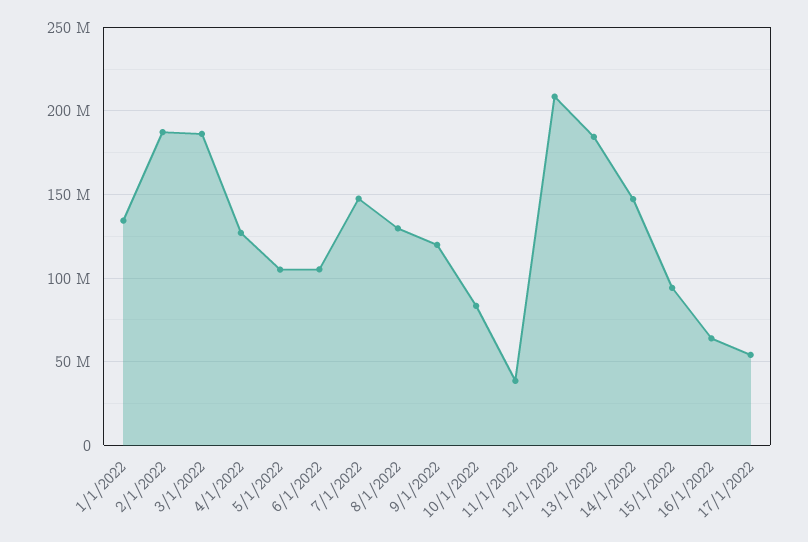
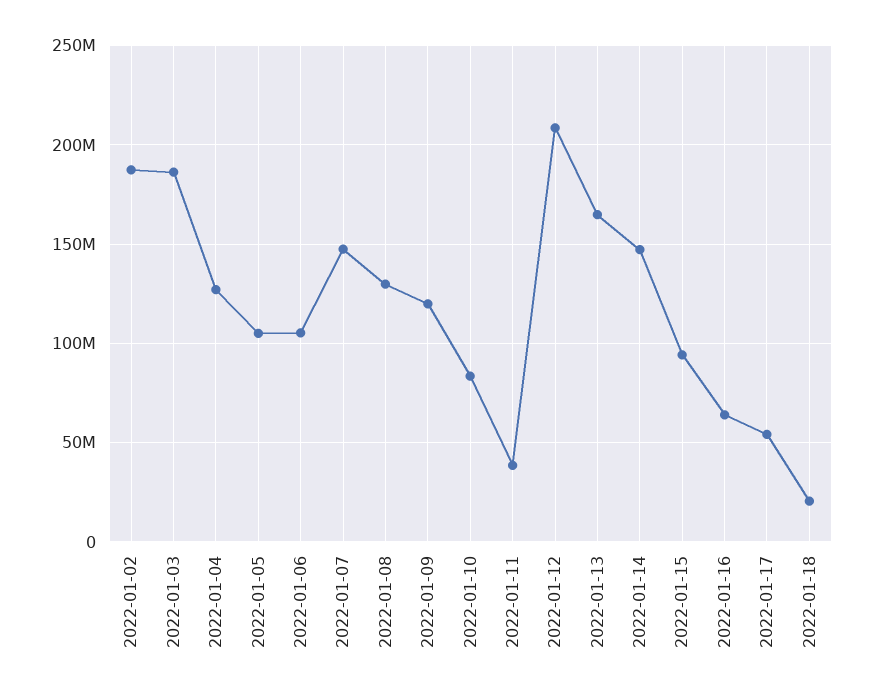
1/1/2022: 135000000 -> none
13/1/2022: 185000000 -> 165000000
2022-01-18: none -> 20000000

